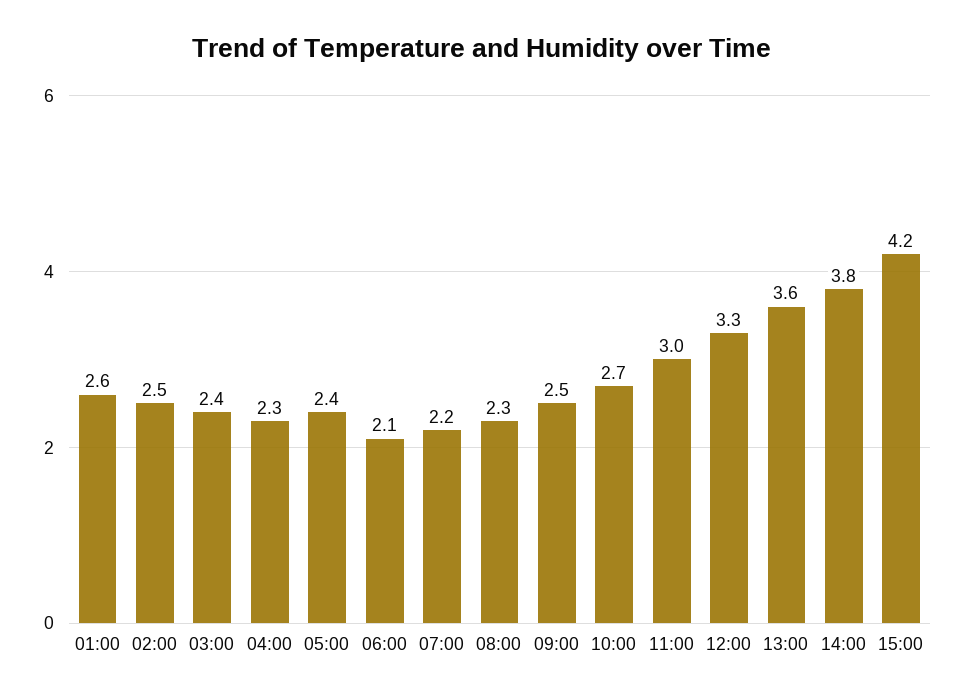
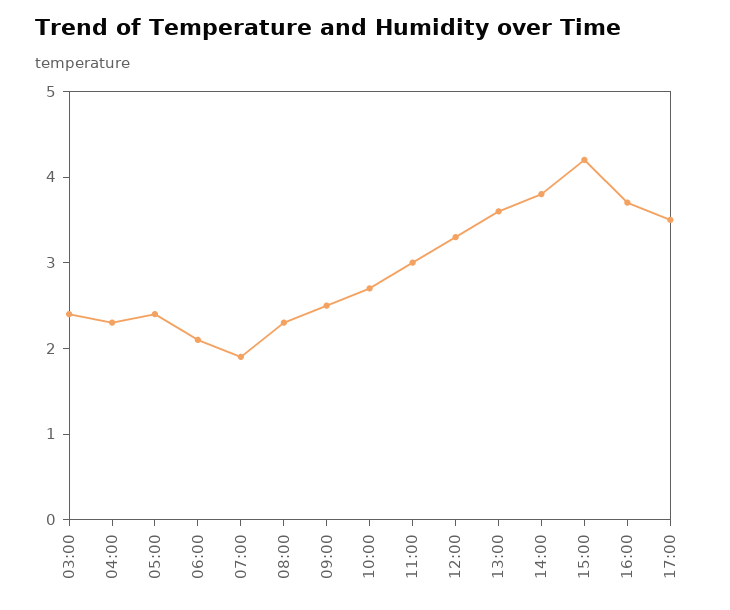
01:00: 2.6 -> none
02:00: 2.5 -> none
07:00: 2.2 -> 1.9
16:00: none -> 3.7
17:00: none -> 3.5

